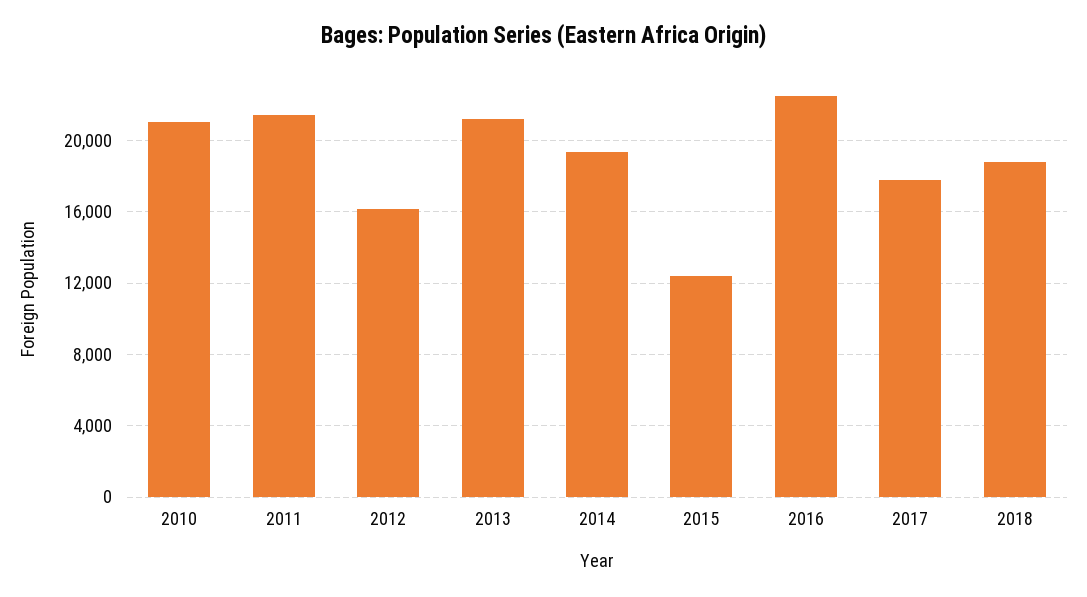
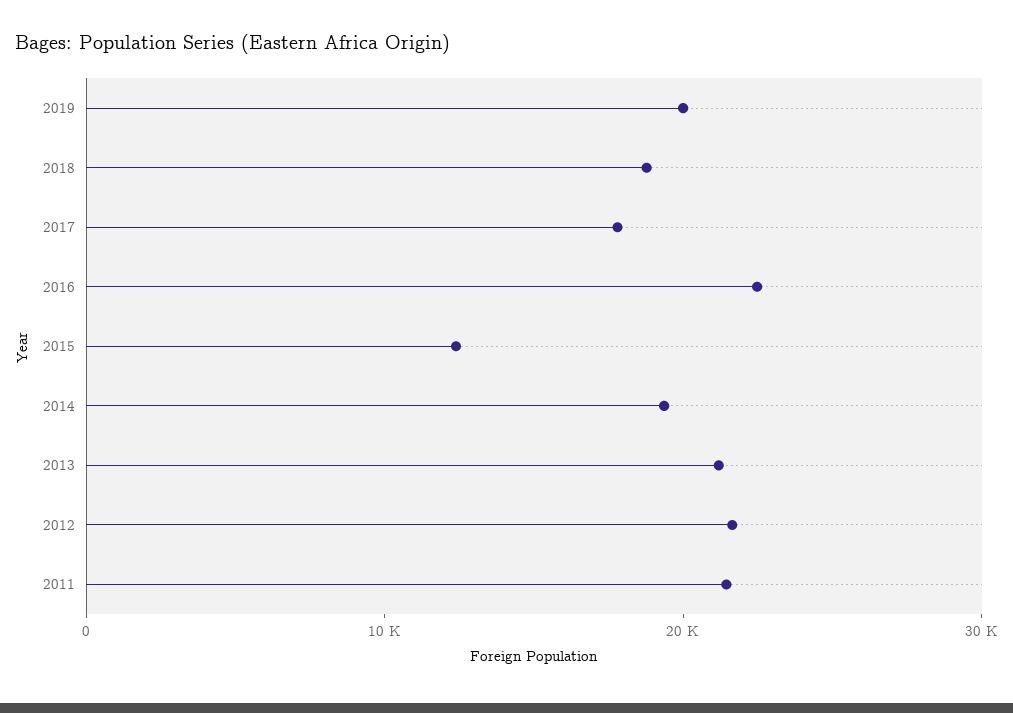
2010: 21000 -> none
2012: 16000 -> 22000
2019: none -> 20000

